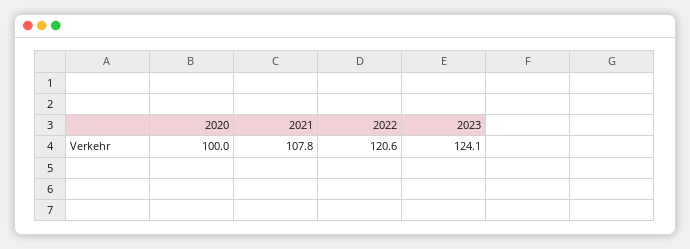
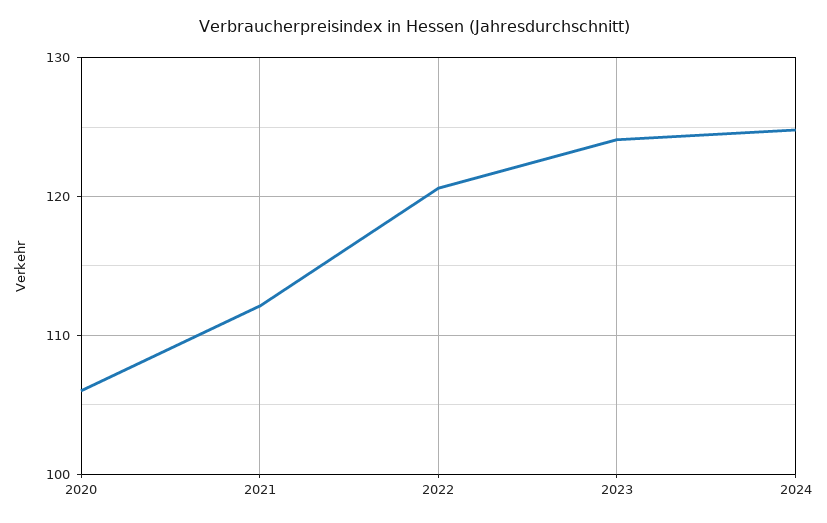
2020: 100 -> 106
2021: 107.8 -> 112
2024: none -> 125

